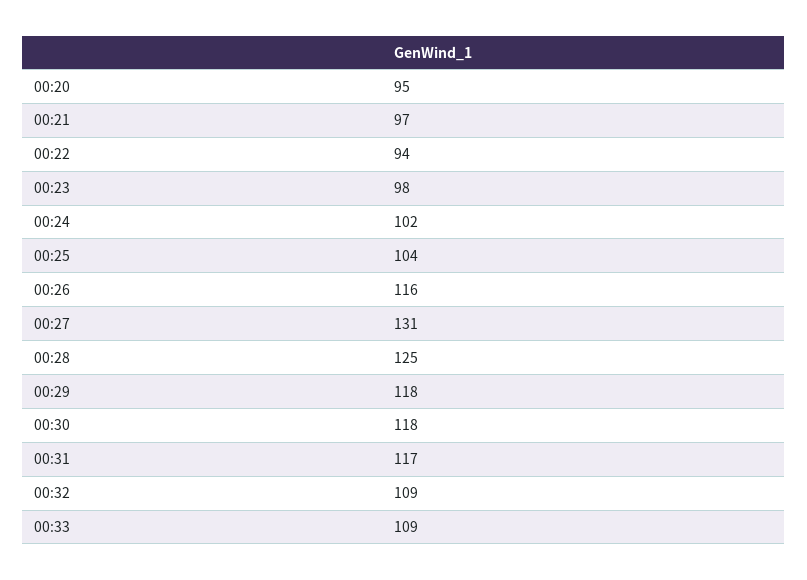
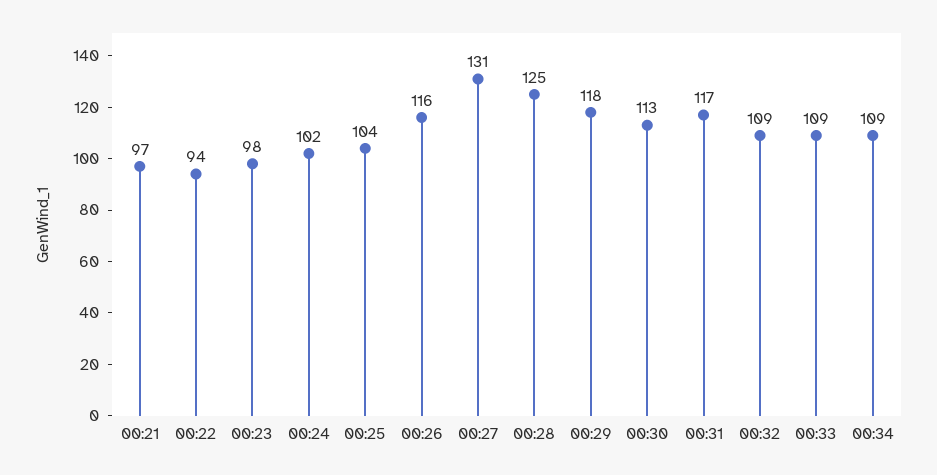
00:20: 95 -> none
00:30: 118 -> 113
00:34: none -> 109

